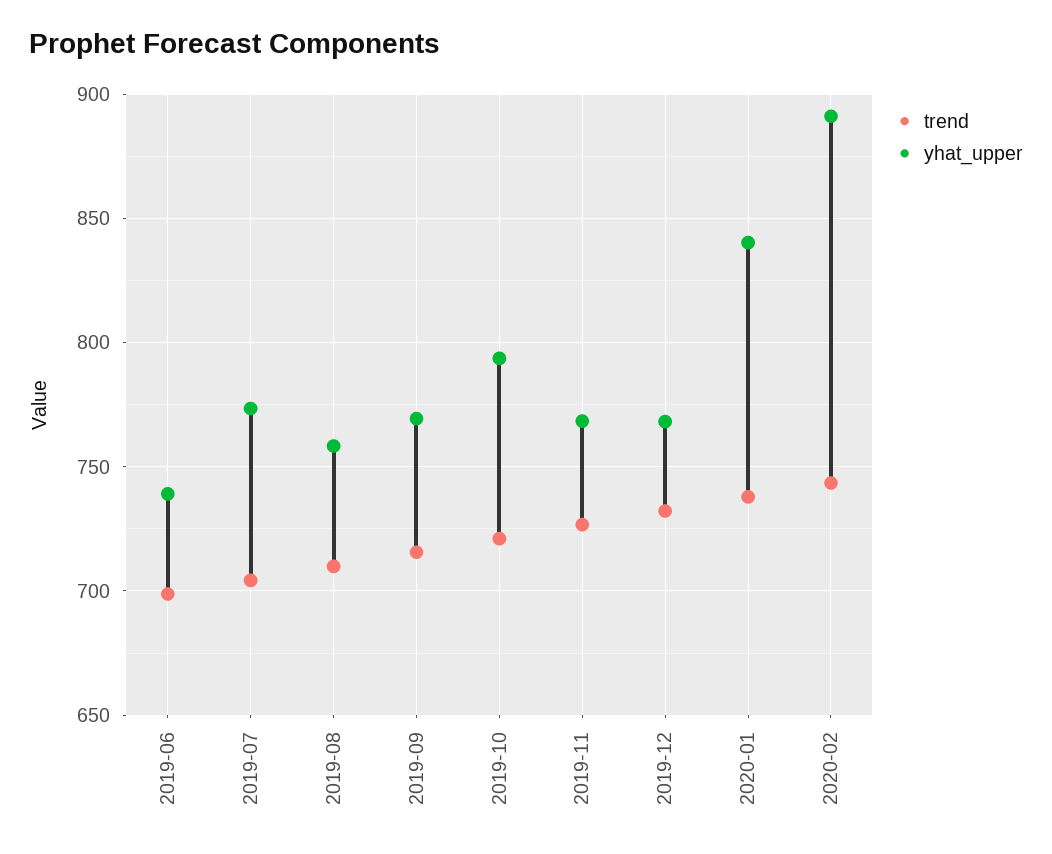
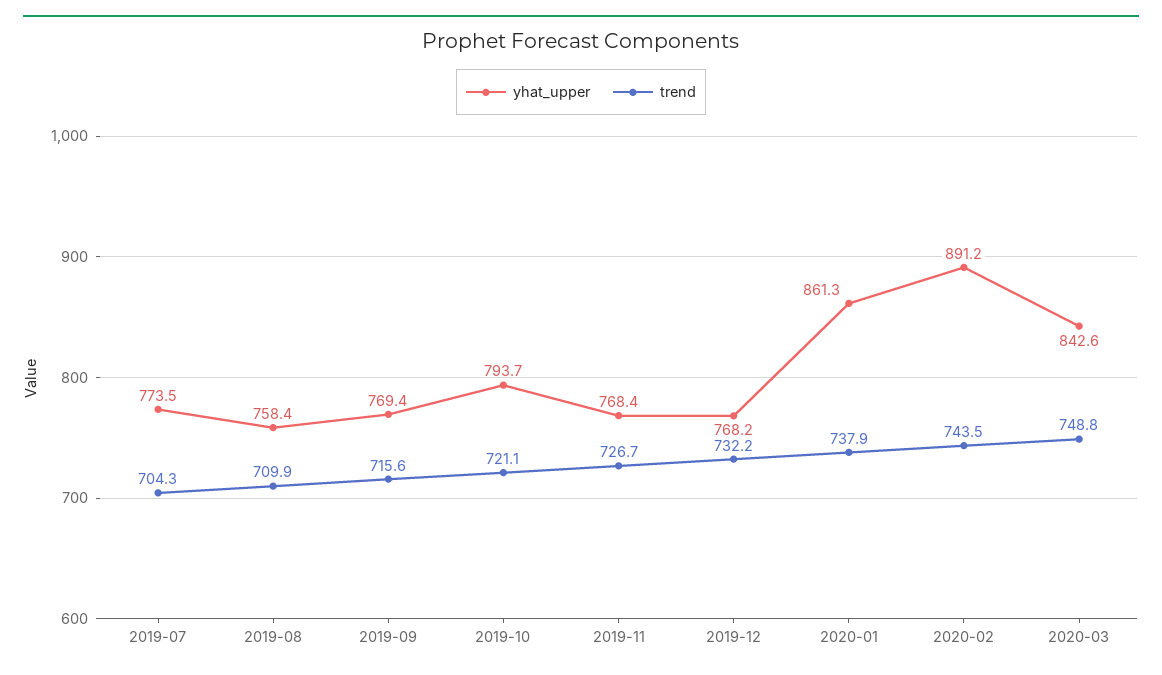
trend, 2019-06: 700 -> none
yhat_upper, 2019-06: 740 -> none
yhat_upper, 2020-01: 840 -> 861.3
yhat_upper, 2020-03: none -> 842.6
trend, 2020-03: none -> 748.8

